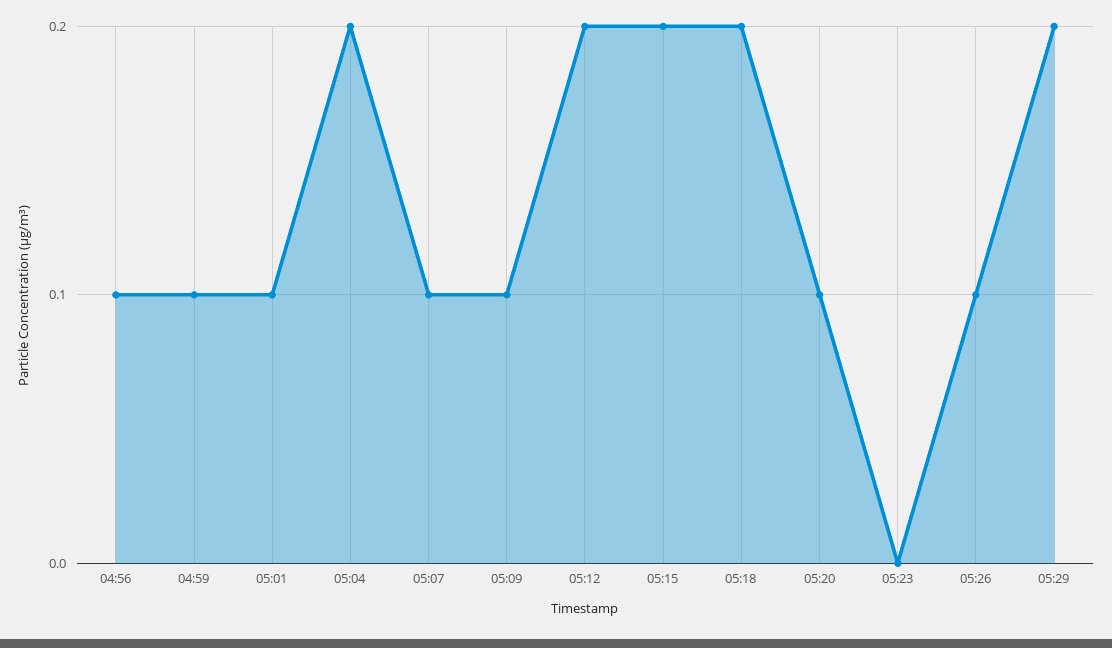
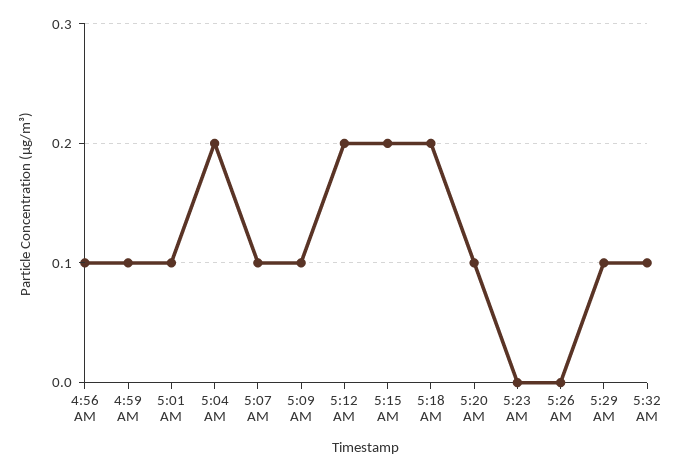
05:26: 0.1 -> 0
05:29: 0.2 -> 0.1
5:32 AM: none -> 0.1

